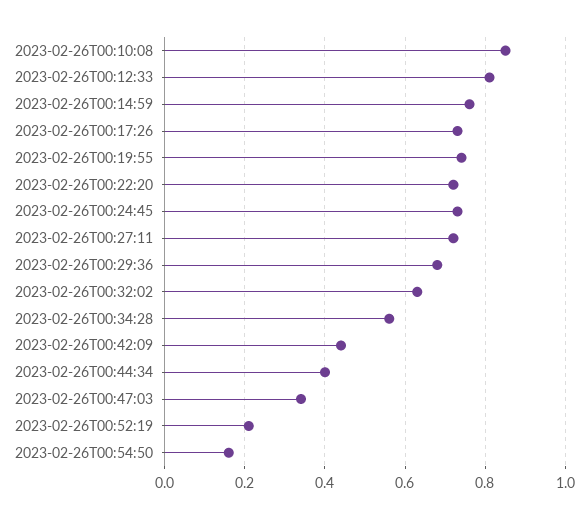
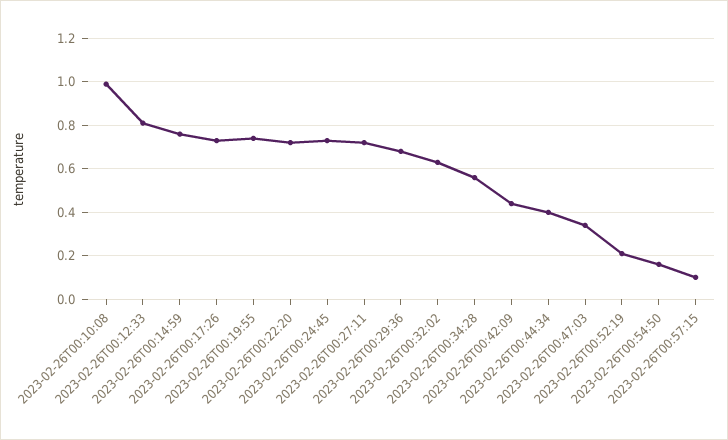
2023-02-26T00:10:08: 0.85 -> 1
2023-02-26T00:57:15: none -> 0.1

